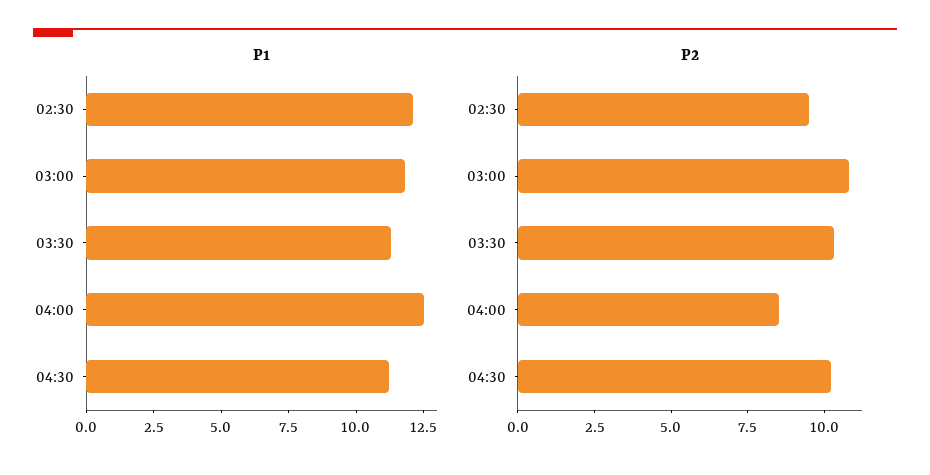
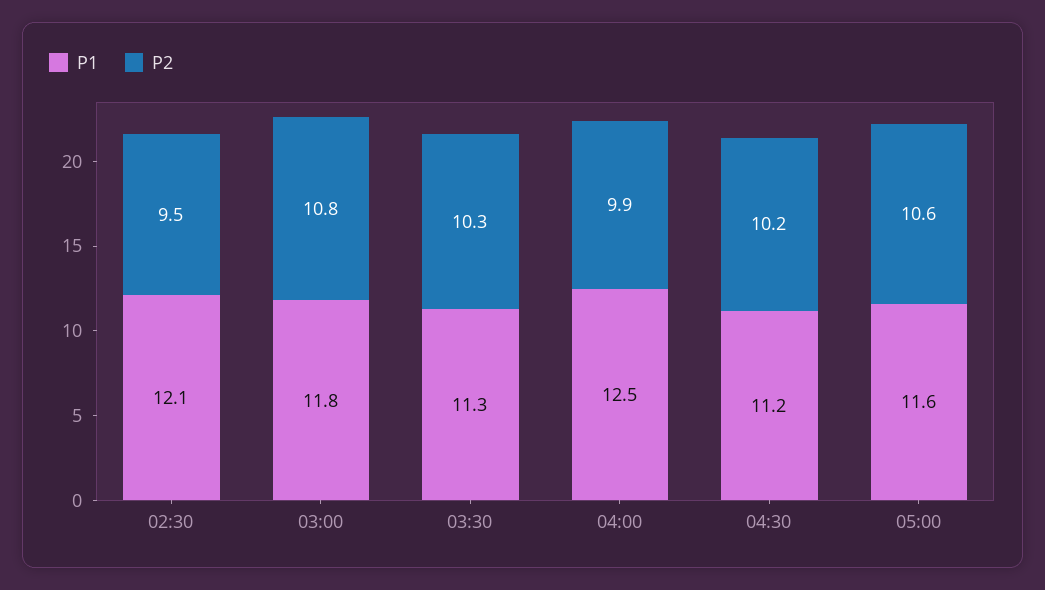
P2, 04:00: 8.5 -> 9.9
P1, 05:00: none -> 11.6
P2, 05:00: none -> 10.6

